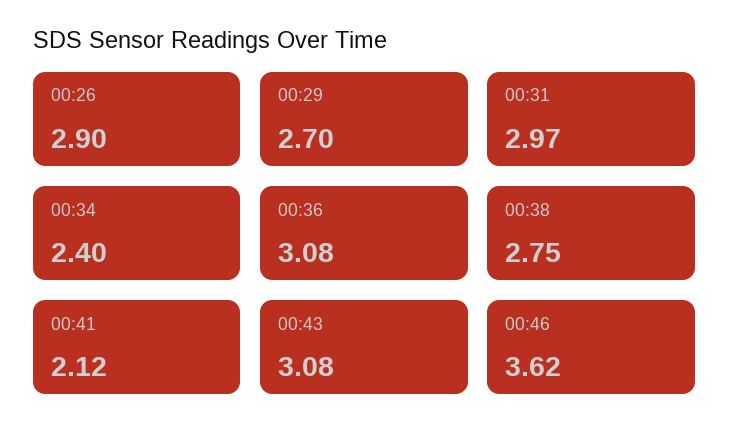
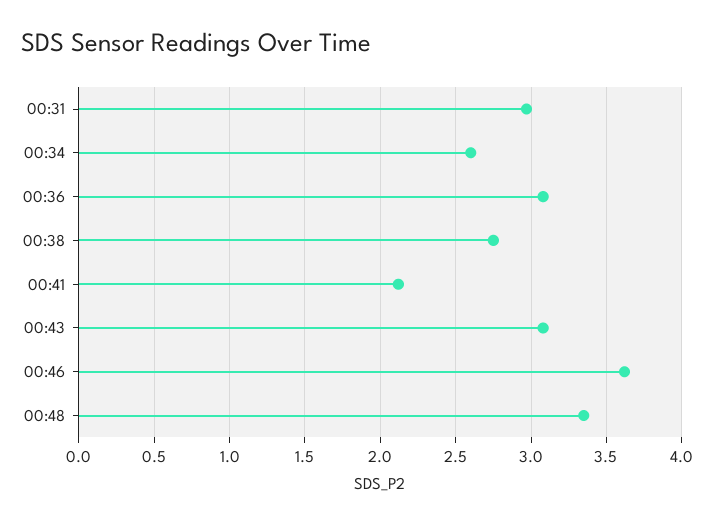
00:26: 2.9 -> none
00:29: 2.7 -> none
00:34: 2.4 -> 2.6
00:48: none -> 3.35

